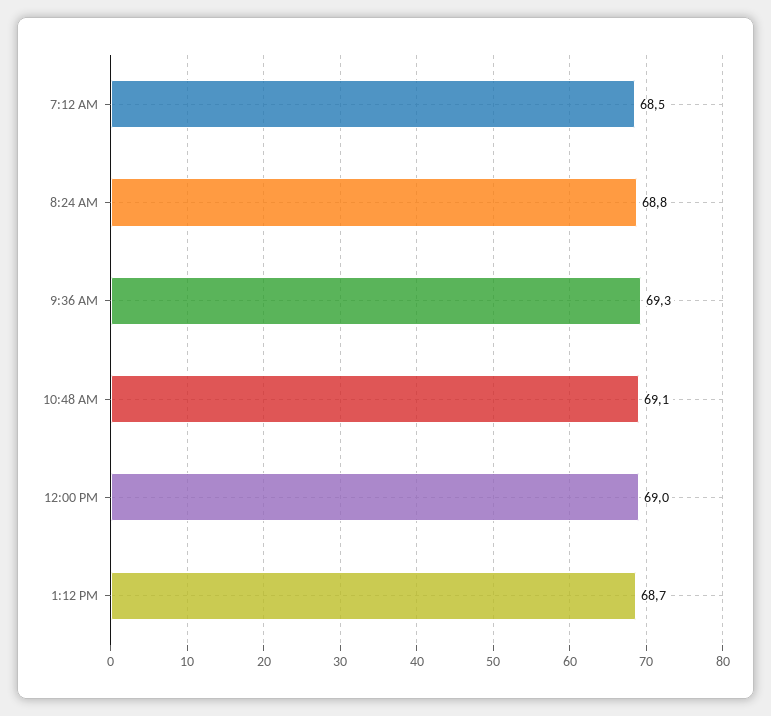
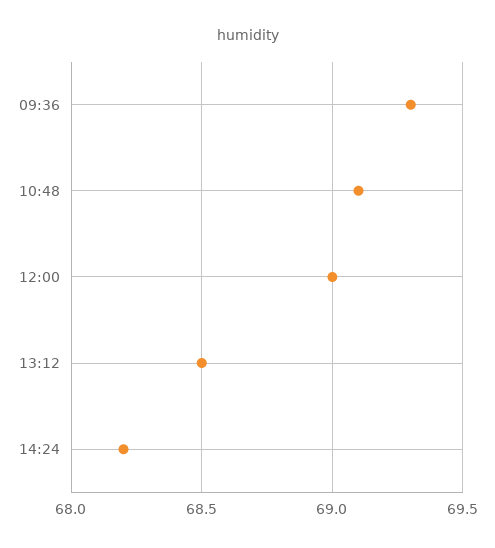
7:12 AM: 68.5 -> none
8:24 AM: 68.8 -> none
1:12 PM: 68.7 -> 68.5
14:24: none -> 68.2

